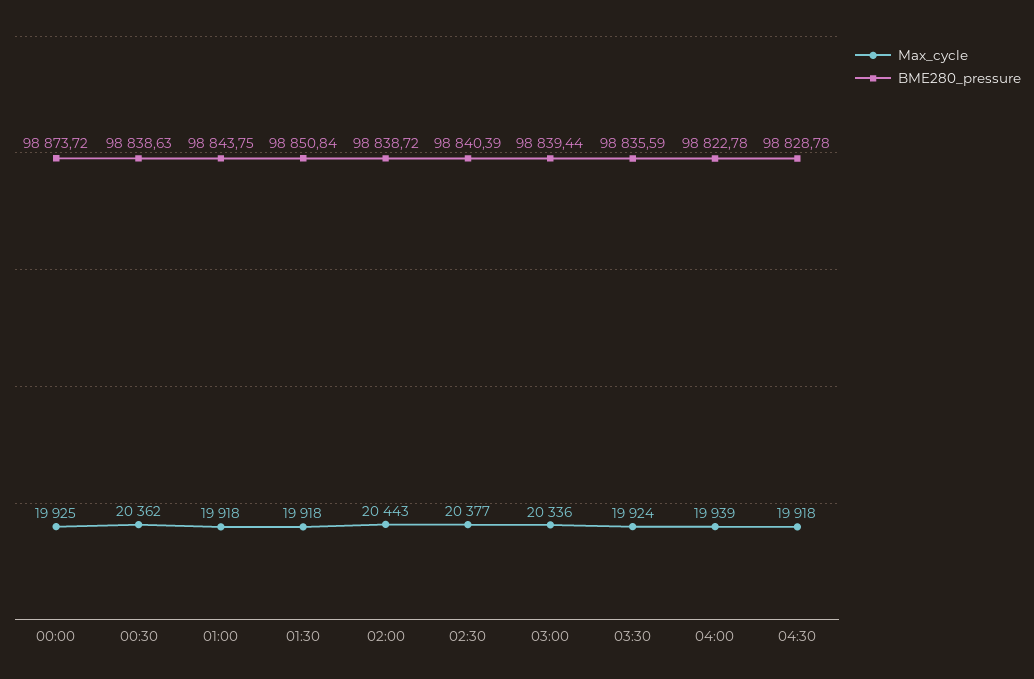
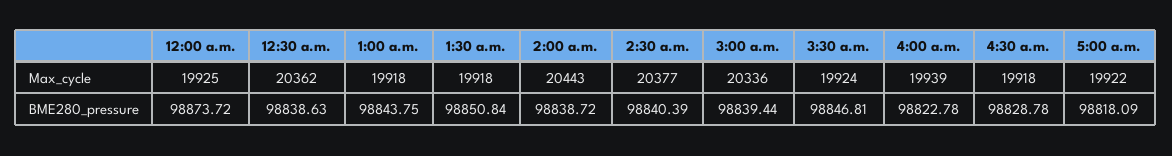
BME280_pressure, 03:30: 98835.59 -> 98846.81
Max_cycle, 5:00 a.m.: none -> 19922
BME280_pressure, 5:00 a.m.: none -> 98818.09

